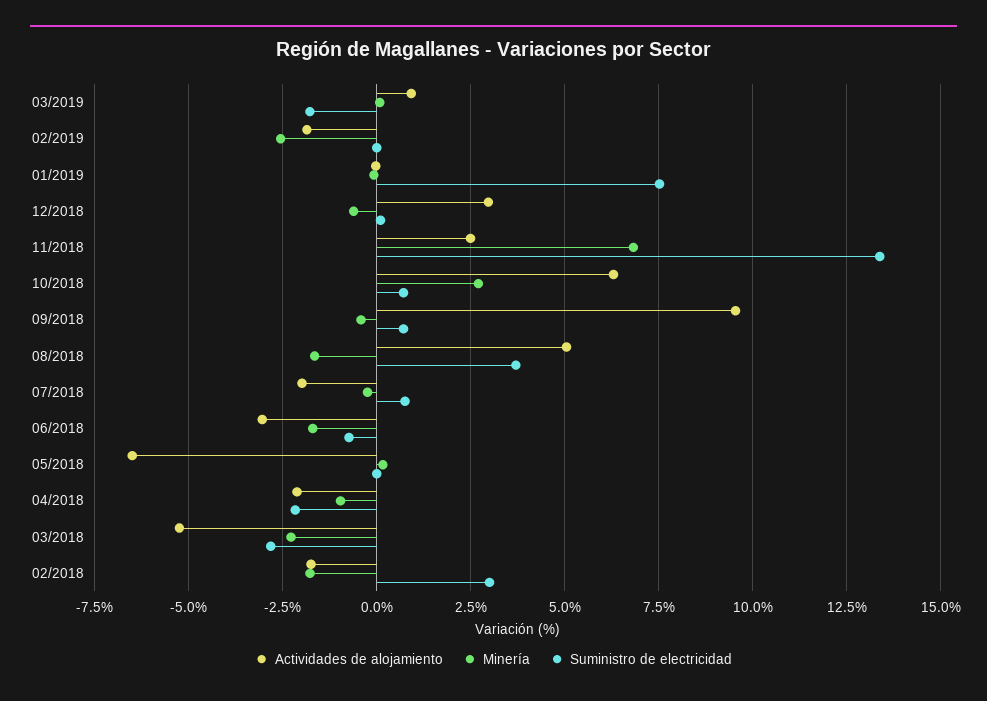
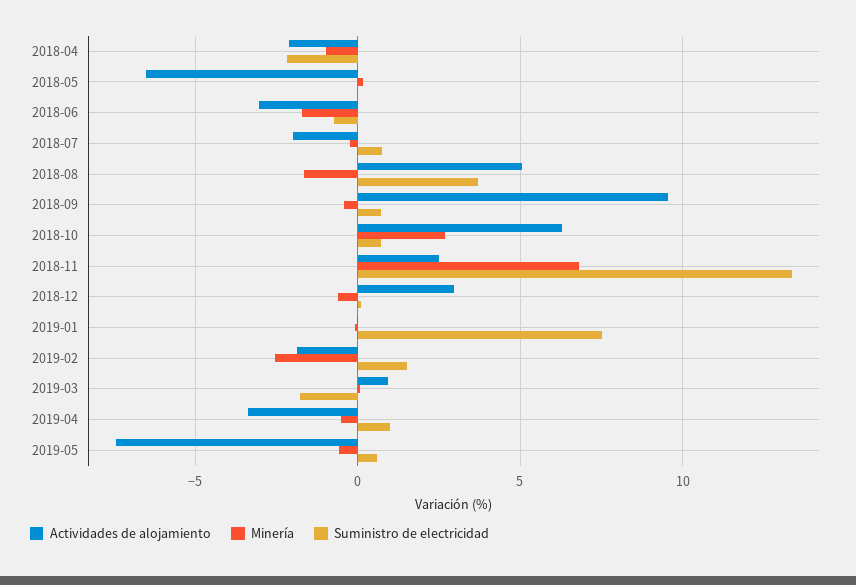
Suministro de electricidad, 02/2019: 0 -> 1.5
Actividades de alojamiento, 03/2018: -5.25 -> none
Minería, 03/2018: -2.25 -> none
Suministro de electricidad, 03/2018: -2.75 -> none
Actividades de alojamiento, 02/2018: -1.75 -> none
Minería, 02/2018: -1.75 -> none
Suministro de electricidad, 02/2018: 3 -> none
Actividades de alojamiento, 2019-04: none -> -3.5
Minería, 2019-04: none -> -0.5
Suministro de electricidad, 2019-04: none -> 1
Actividades de alojamiento, 2019-05: none -> -7.5
Minería, 2019-05: none -> -0.5
Suministro de electricidad, 2019-05: none -> 0.5

